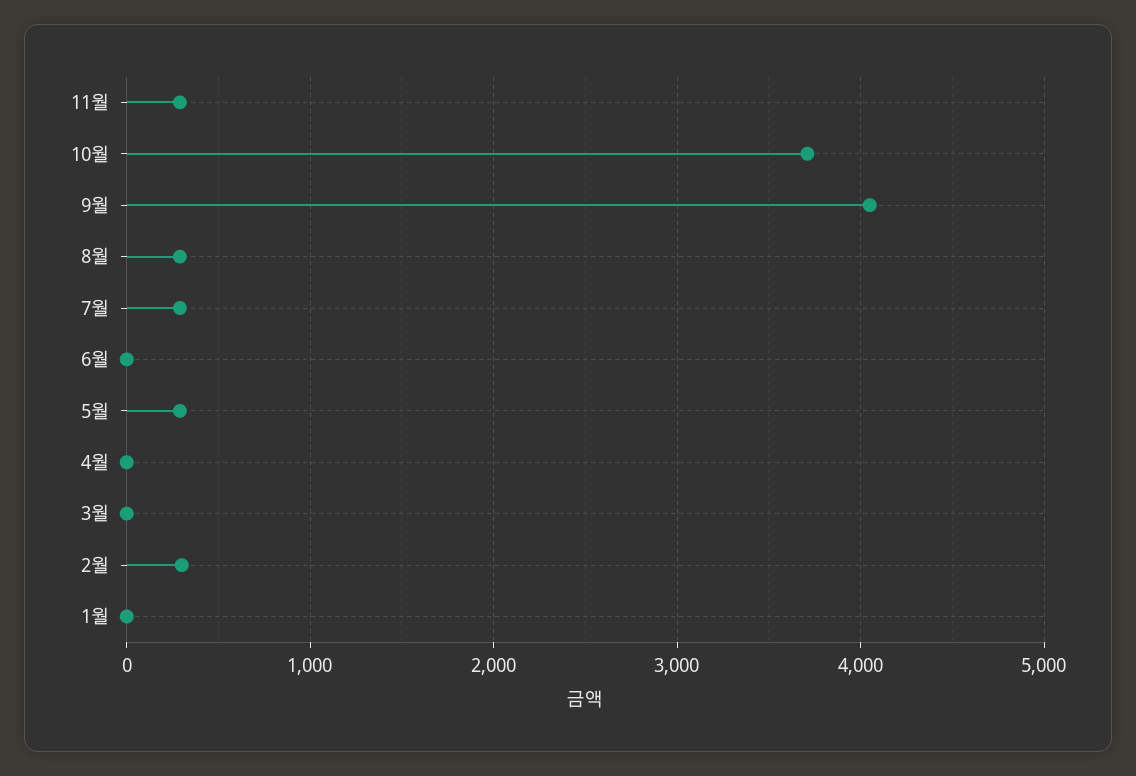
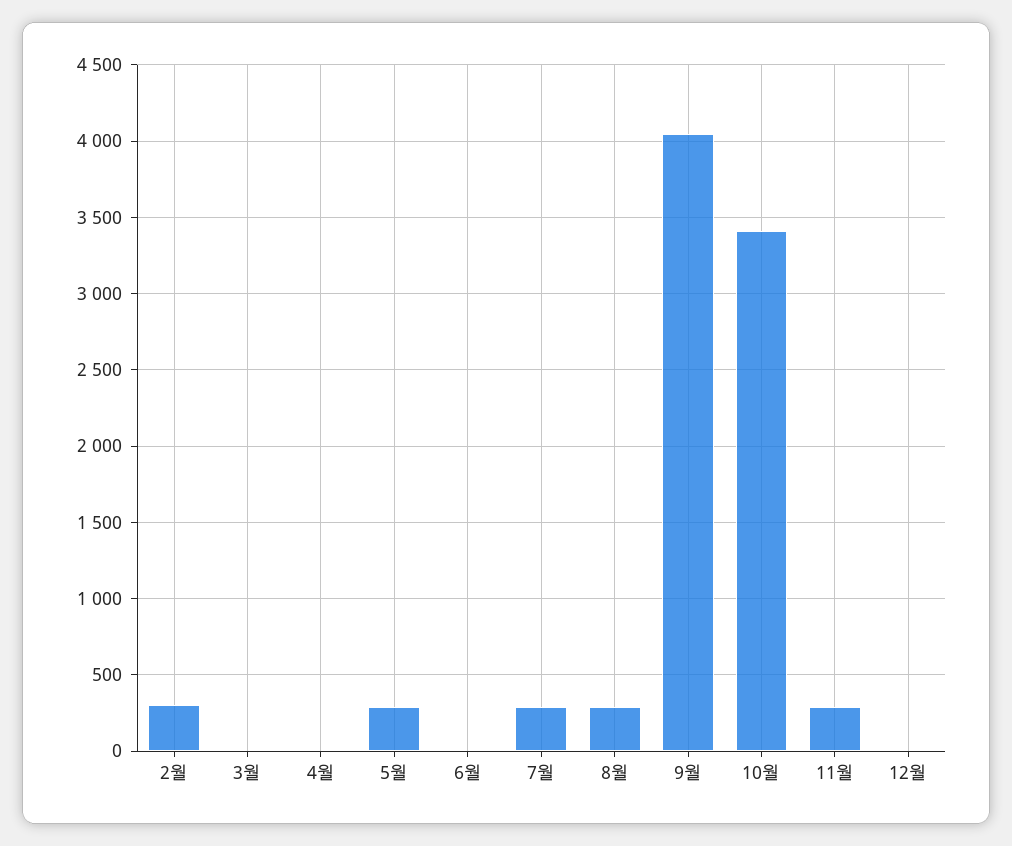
10월: 3700 -> 3400
1월: 0 -> none
12월: none -> 0

